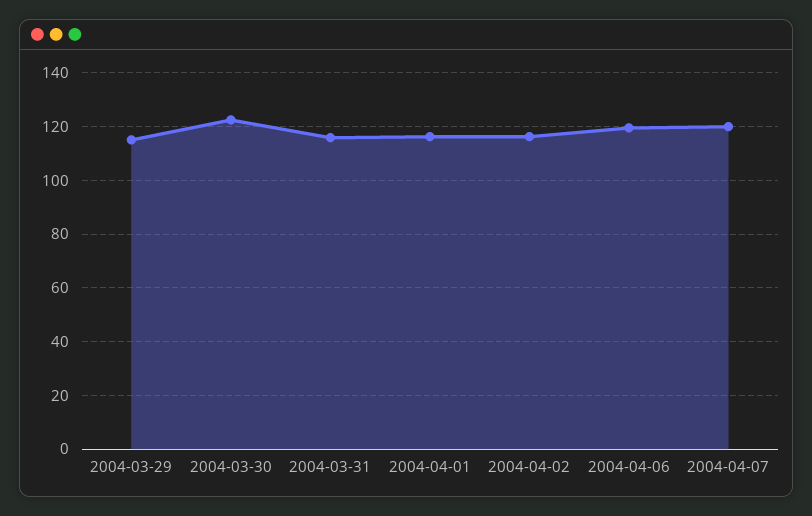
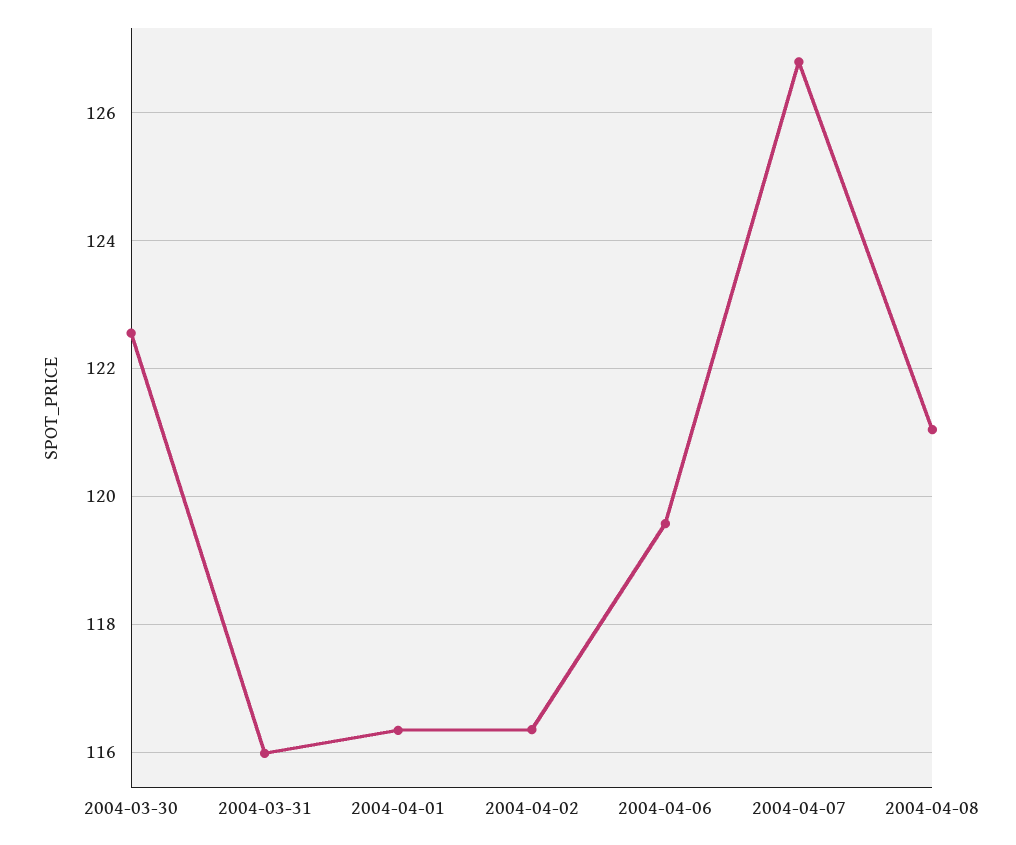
2004-03-29: 115 -> none
2004-04-07: 120 -> 126.8
2004-04-08: none -> 121

